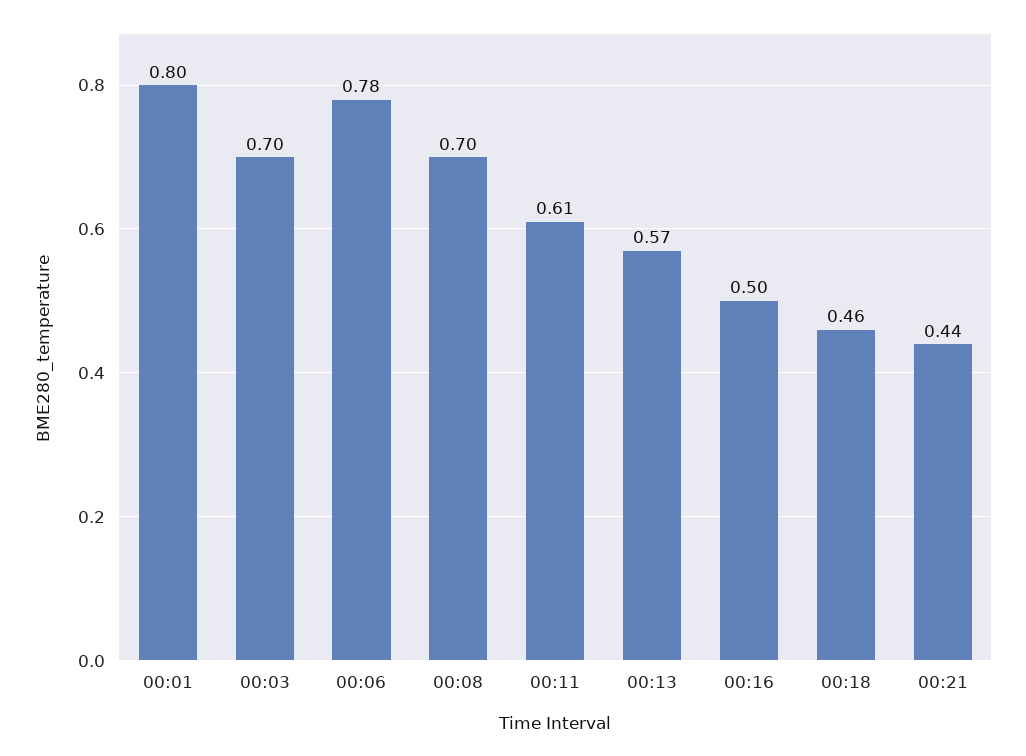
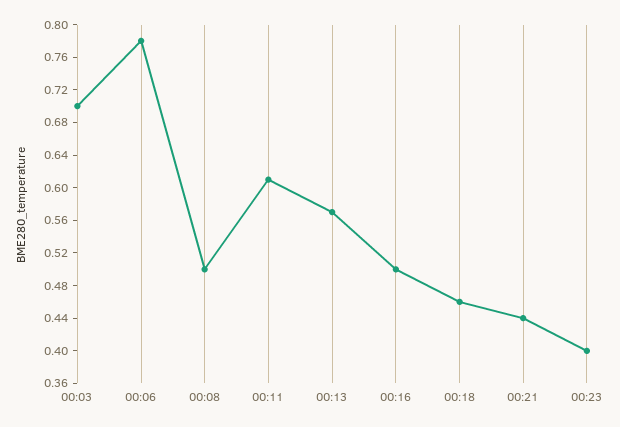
00:01: 0.8 -> none
00:08: 0.7 -> 0.5
00:23: none -> 0.4

